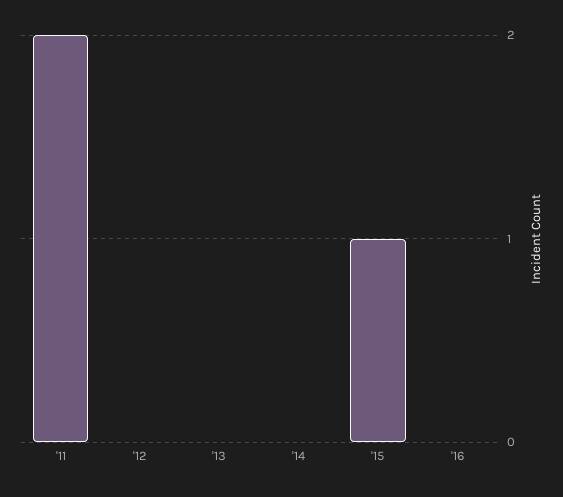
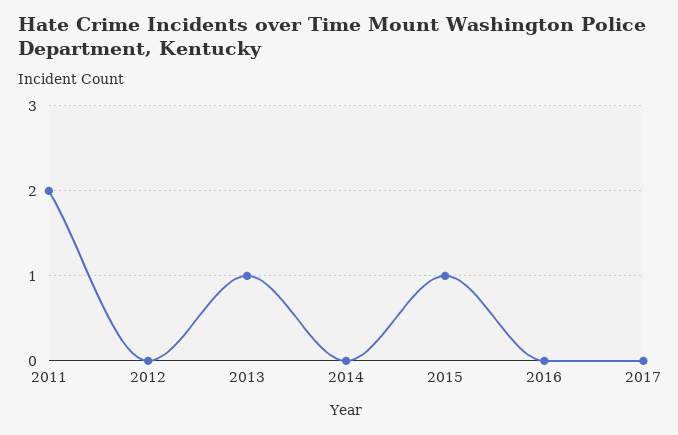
'13: 0 -> 1
2017: none -> 0

